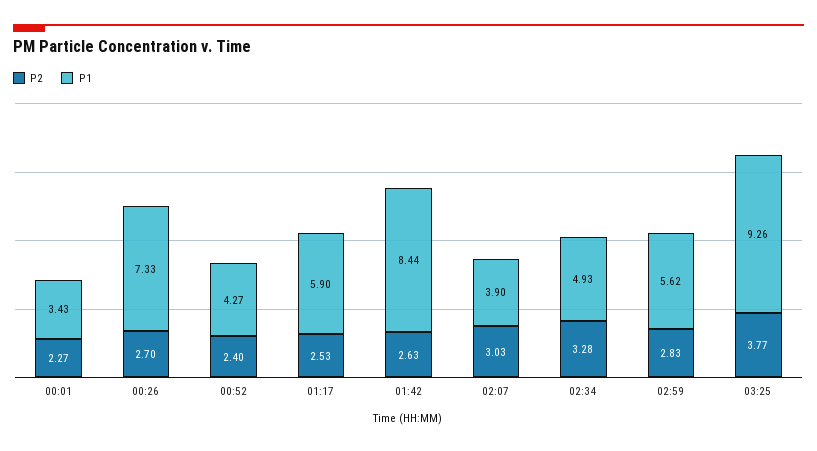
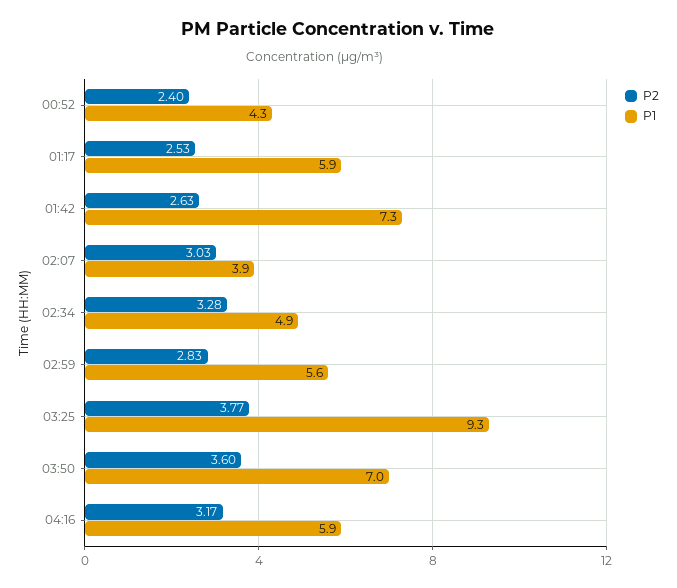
P2, 00:01: 2.27 -> none
P1, 00:01: 3.43 -> none
P2, 00:26: 2.7 -> none
P1, 00:26: 7.33 -> none
P1, 01:42: 8.44 -> 7.3
P2, 03:50: none -> 3.6
P1, 03:50: none -> 7
P2, 04:16: none -> 3.17
P1, 04:16: none -> 5.9

